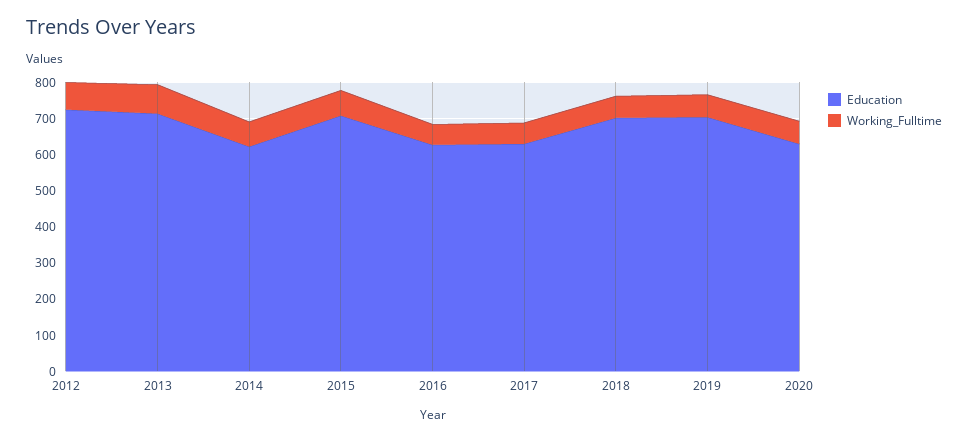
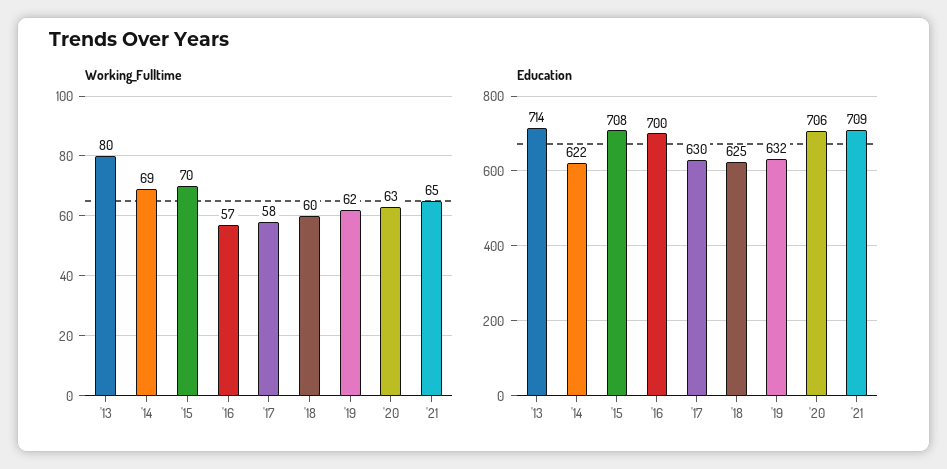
Education, 2012: 725 -> none
Working_Fulltime, 2012: 75 -> none
Education, 2016: 625 -> 700
Education, 2018: 700 -> 625
Education, 2019: 700 -> 632
Education, 2020: 625 -> 706
Working_Fulltime, '21: none -> 65
Education, '21: none -> 709

